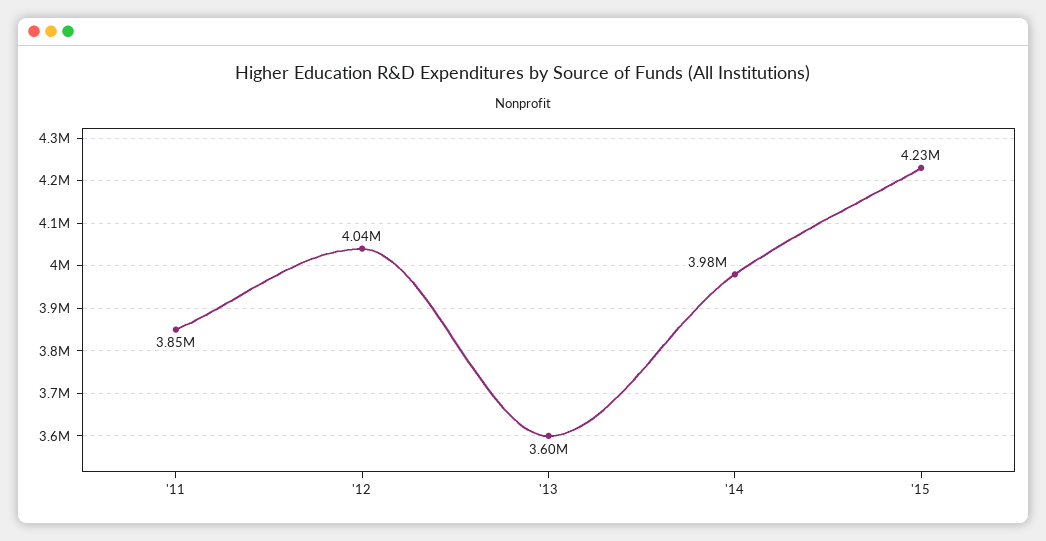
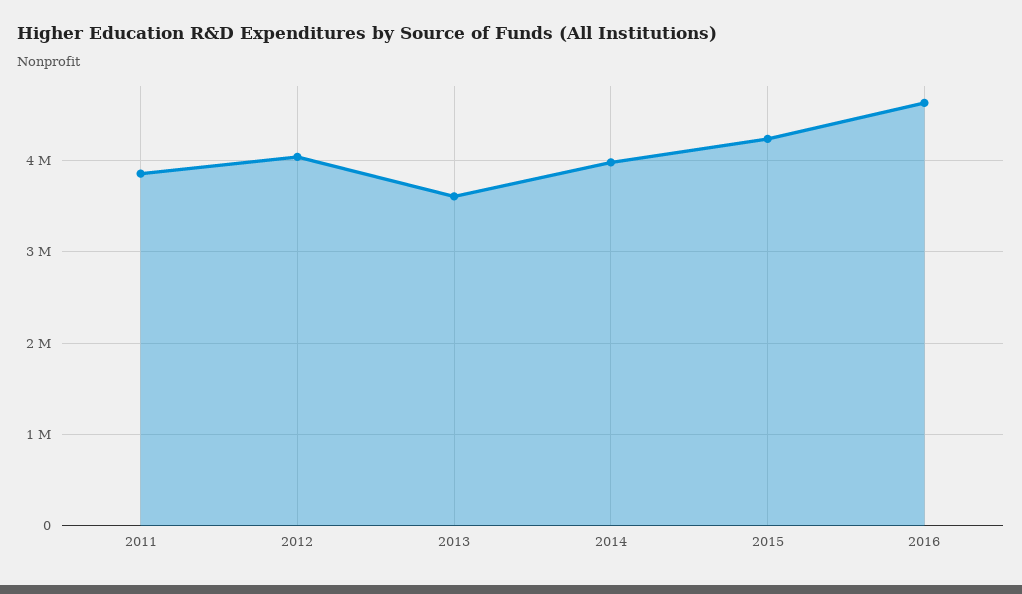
2016: none -> 4600000

